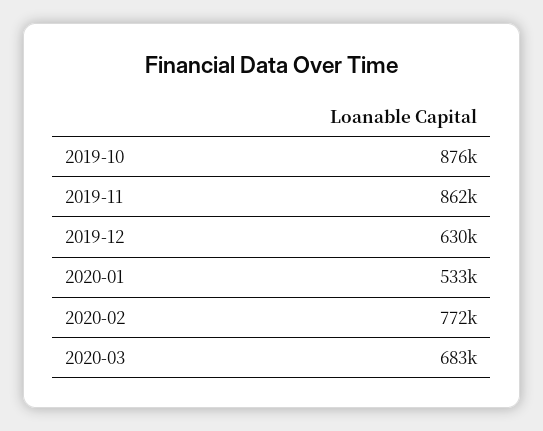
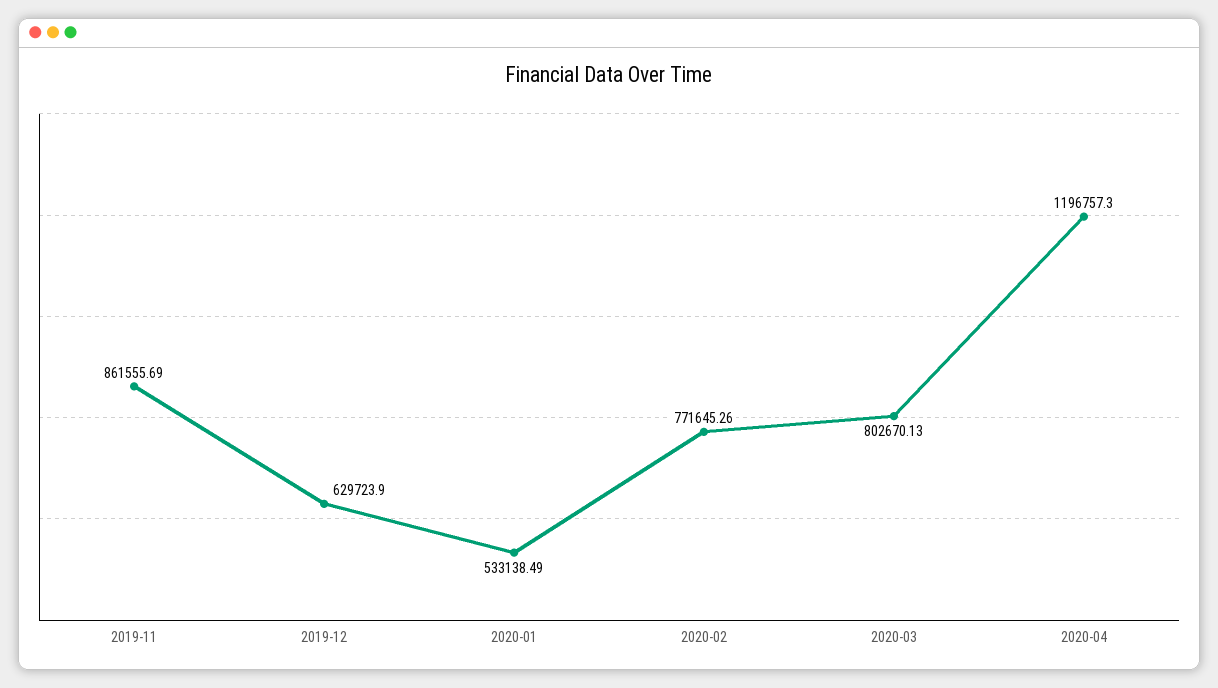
2019-10: 876000 -> none
2020-03: 683000 -> 802670.13
2020-04: none -> 1196757.3

